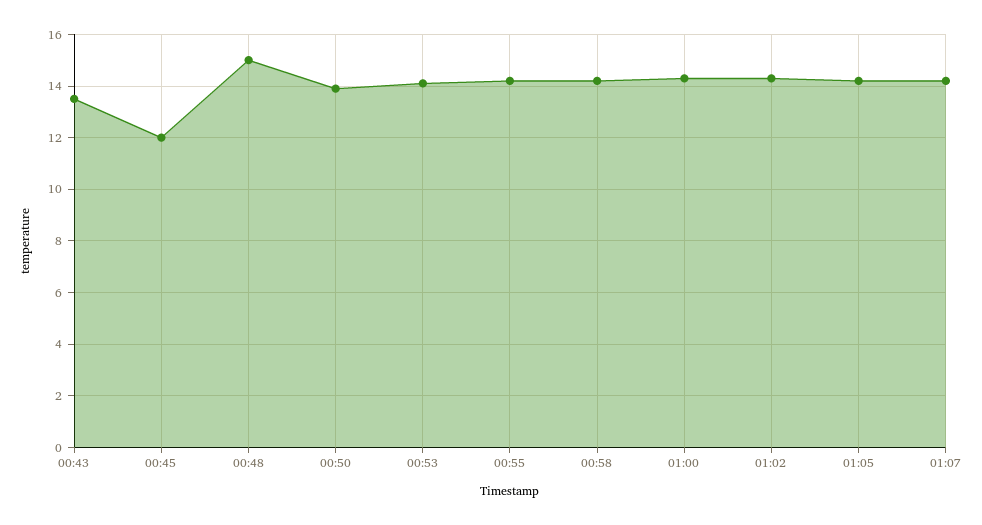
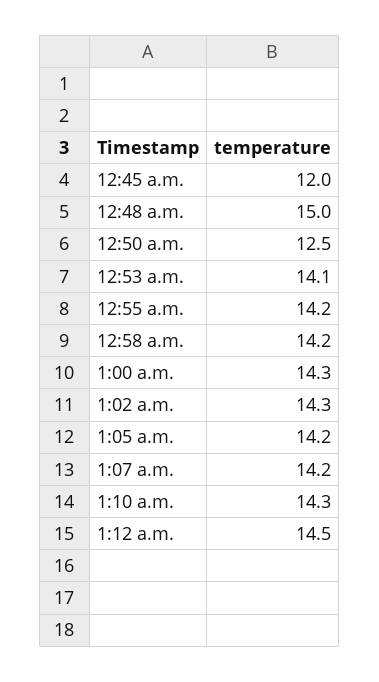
00:43: 13.5 -> none
00:50: 14 -> 12.5
1:10 a.m.: none -> 14.3
1:12 a.m.: none -> 14.5

